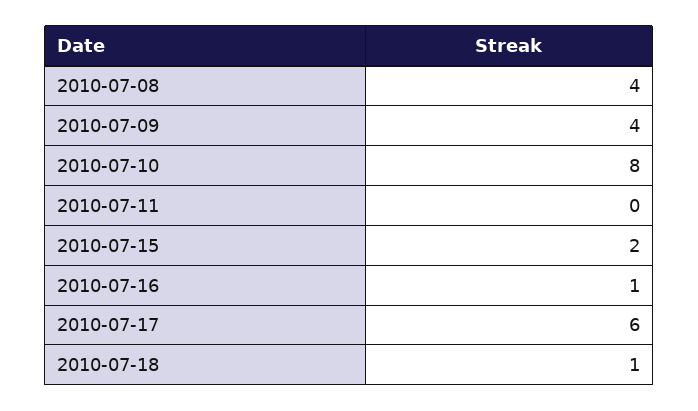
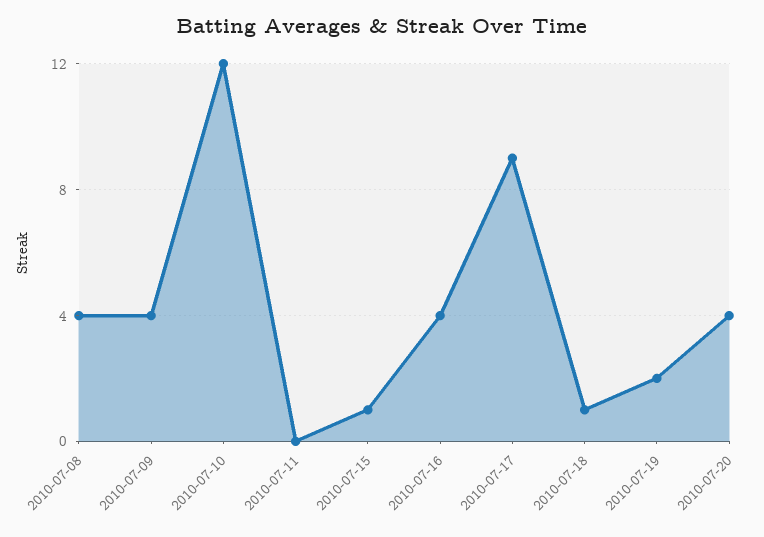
2010-07-10: 8 -> 12
2010-07-15: 2 -> 1
2010-07-16: 1 -> 4
2010-07-17: 6 -> 9
2010-07-19: none -> 2
2010-07-20: none -> 4

